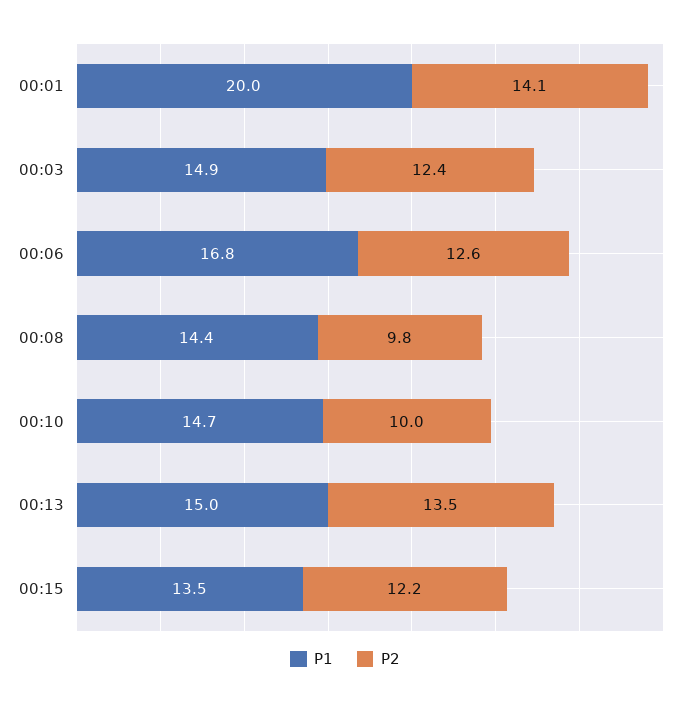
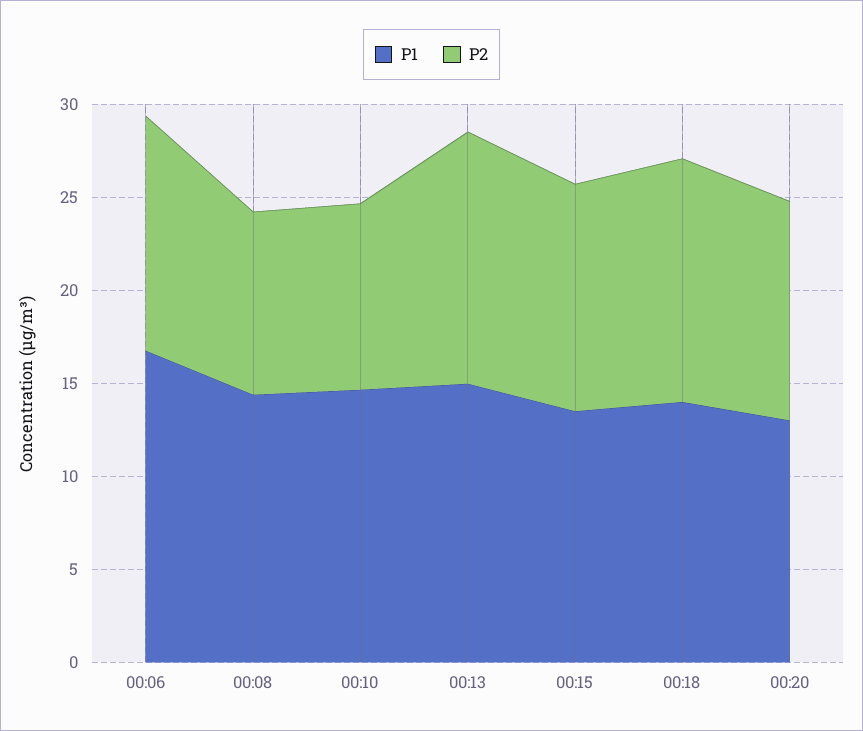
P1, 00:01: 20 -> none
P2, 00:01: 14.1 -> none
P1, 00:03: 14.9 -> none
P2, 00:03: 12.4 -> none
P1, 00:18: none -> 14
P2, 00:18: none -> 13
P1, 00:20: none -> 13
P2, 00:20: none -> 12

